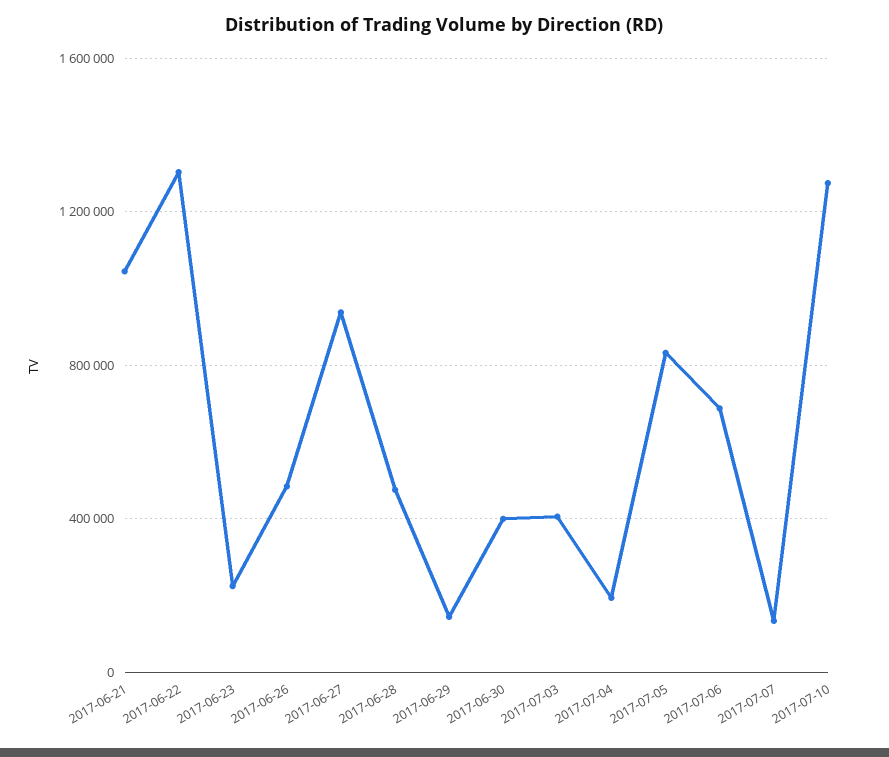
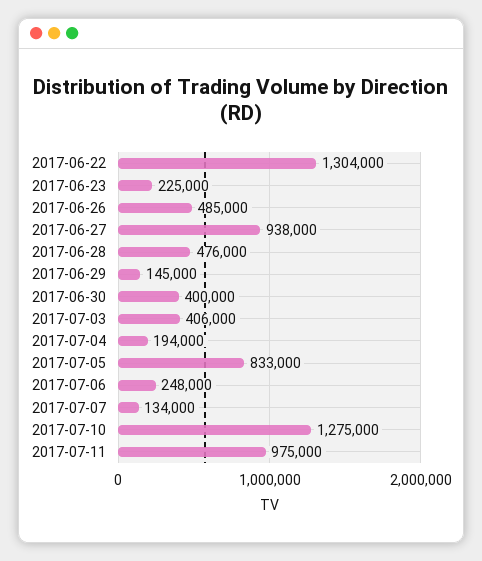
2017-06-21: 1050000 -> none
2017-07-06: 700000 -> 248000
2017-07-11: none -> 975000

